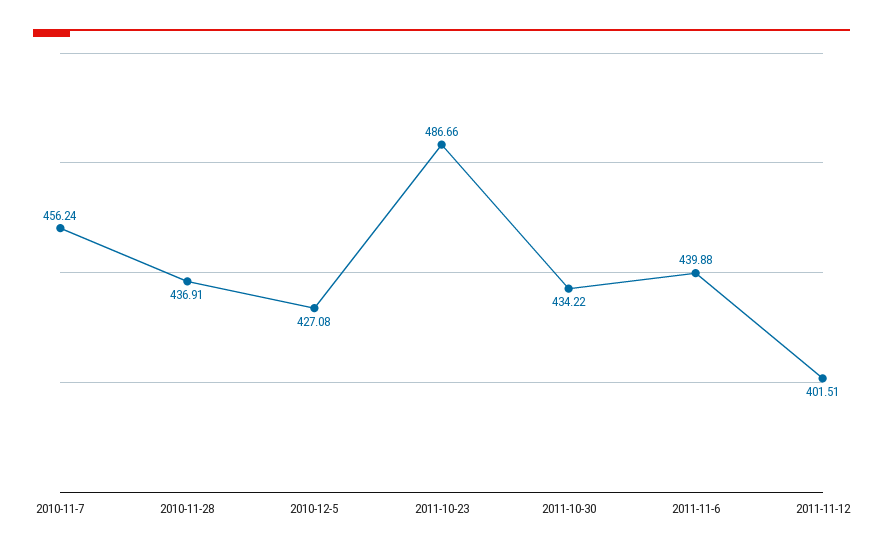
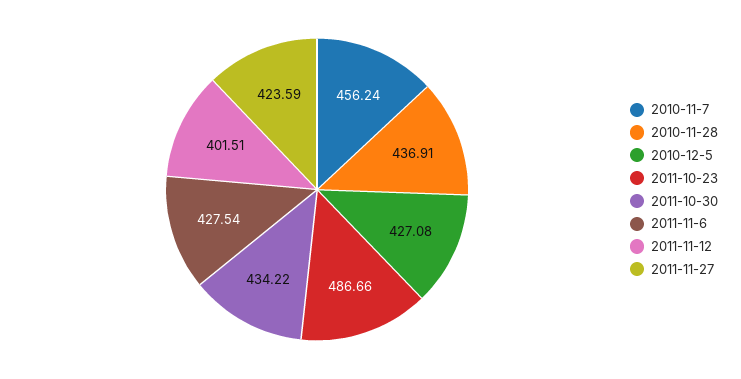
2011-11-6: 439.88 -> 427.54
2011-11-27: none -> 423.59

